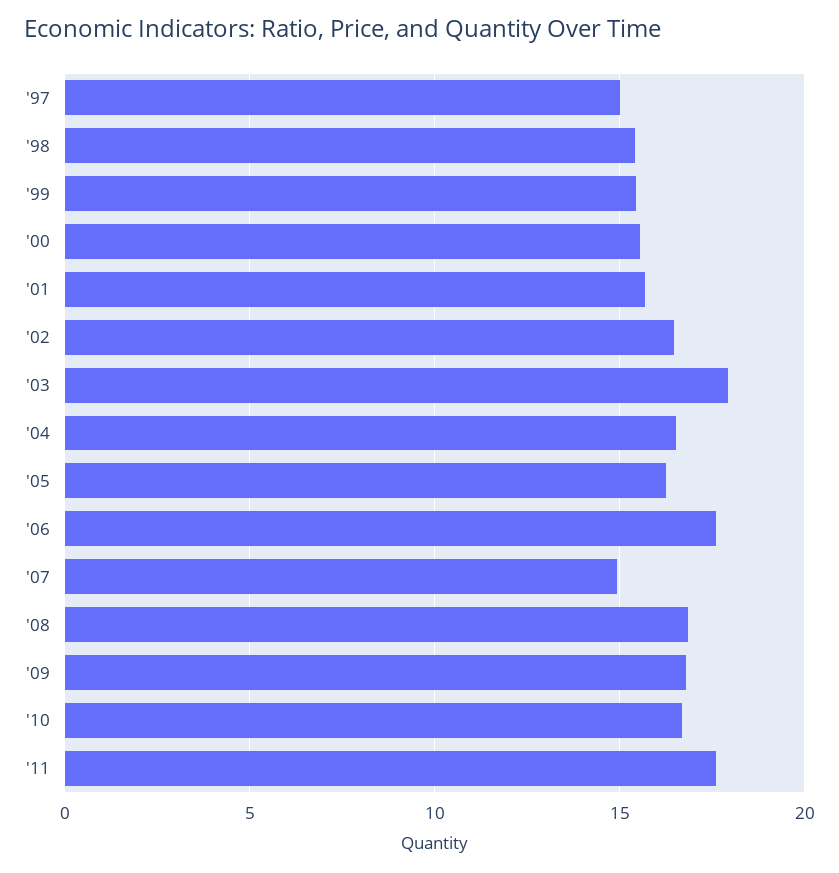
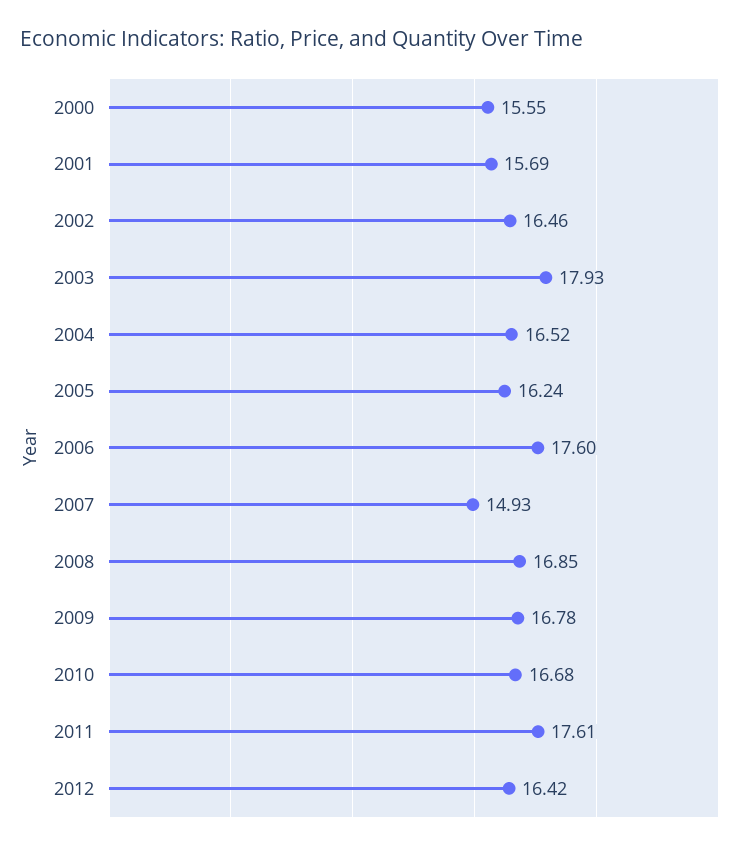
'97: 15 -> none
'98: 15.5 -> none
'99: 15.5 -> none
2012: none -> 16.42

